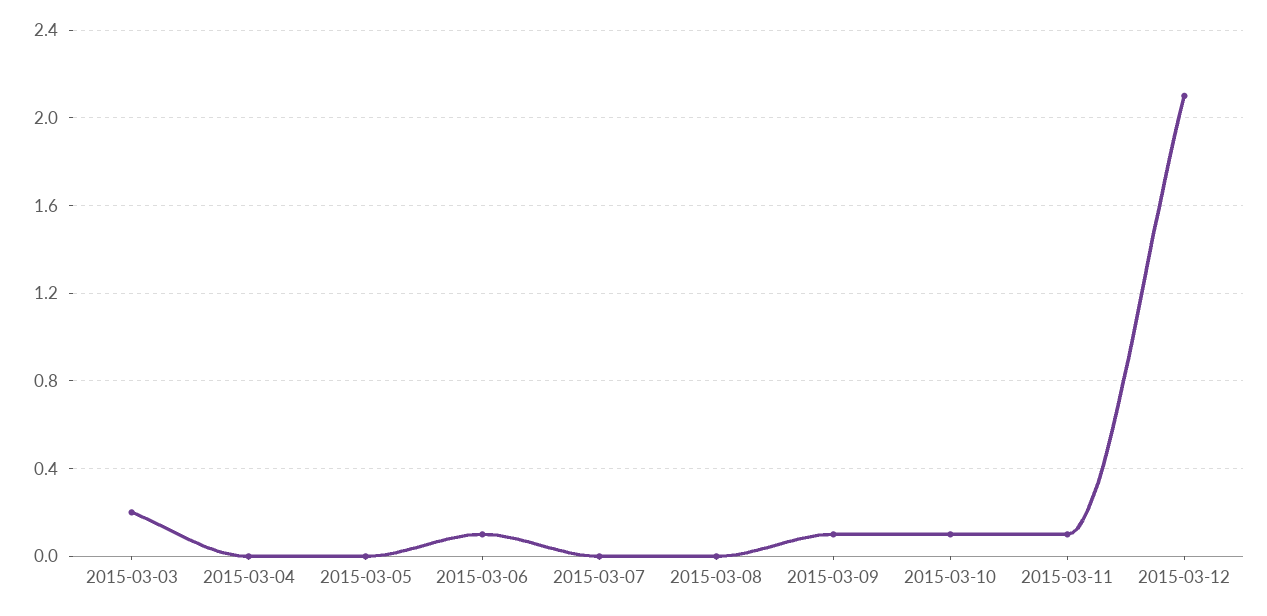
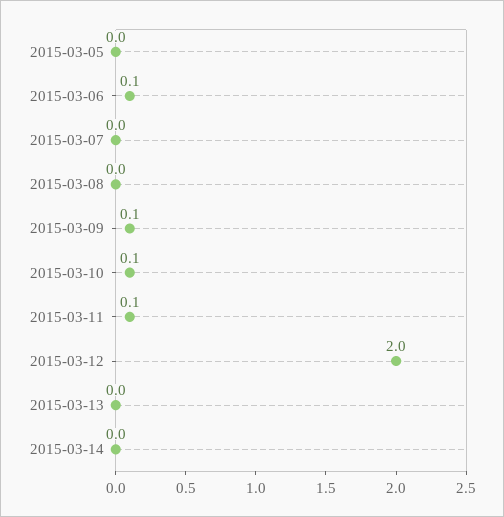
2015-03-03: 0.2 -> none
2015-03-04: 0 -> none
2015-03-12: 2.1 -> 2
2015-03-13: none -> 0
2015-03-14: none -> 0

